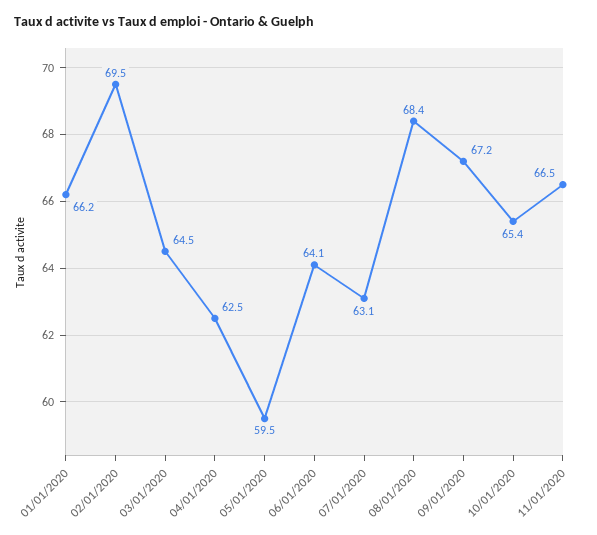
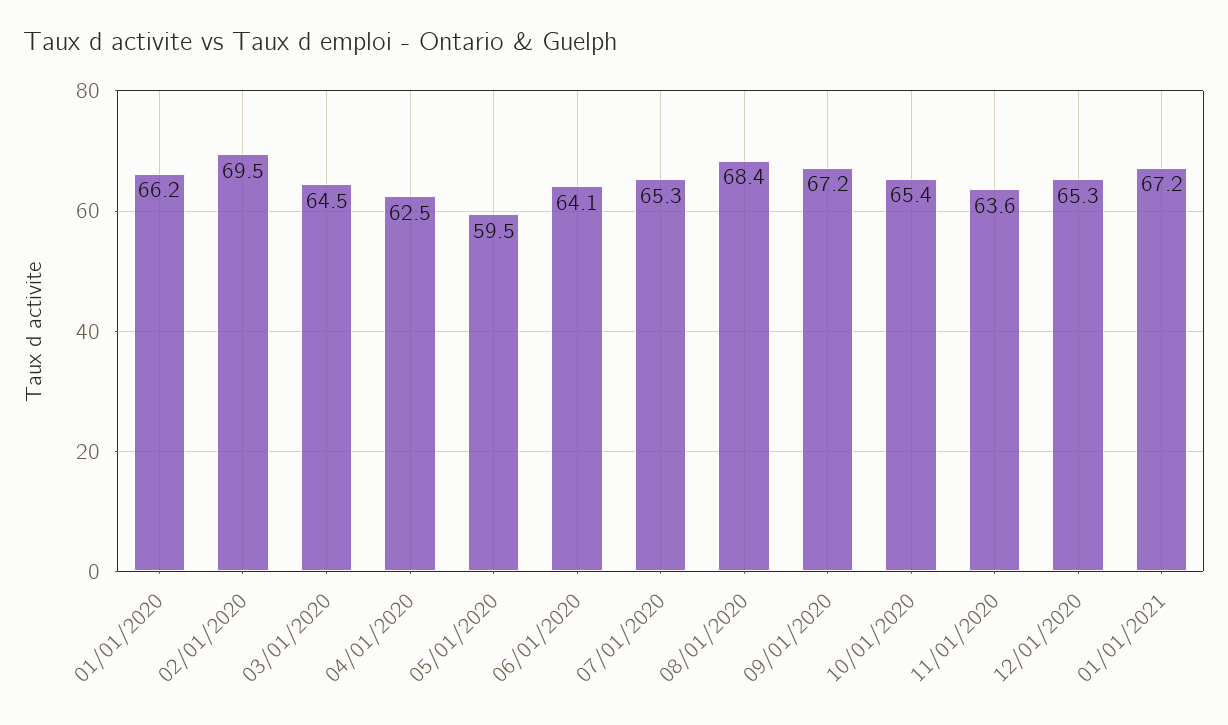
07/01/2020: 63.1 -> 65.3
11/01/2020: 66.5 -> 63.6
12/01/2020: none -> 65.3
01/01/2021: none -> 67.2

